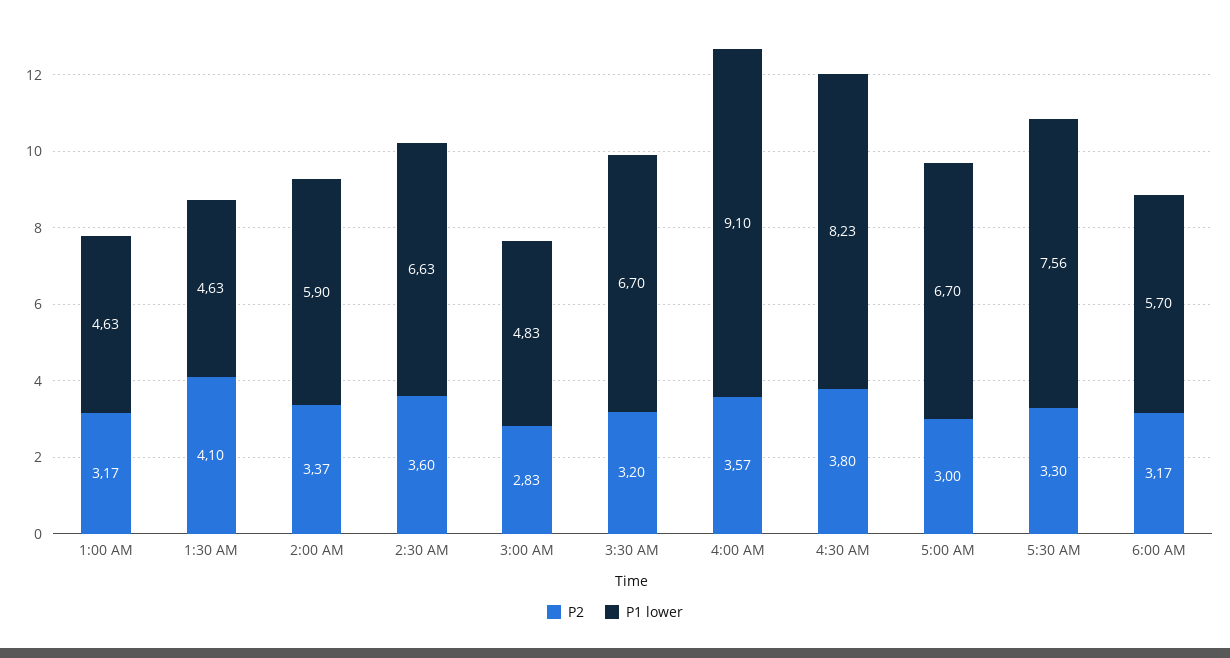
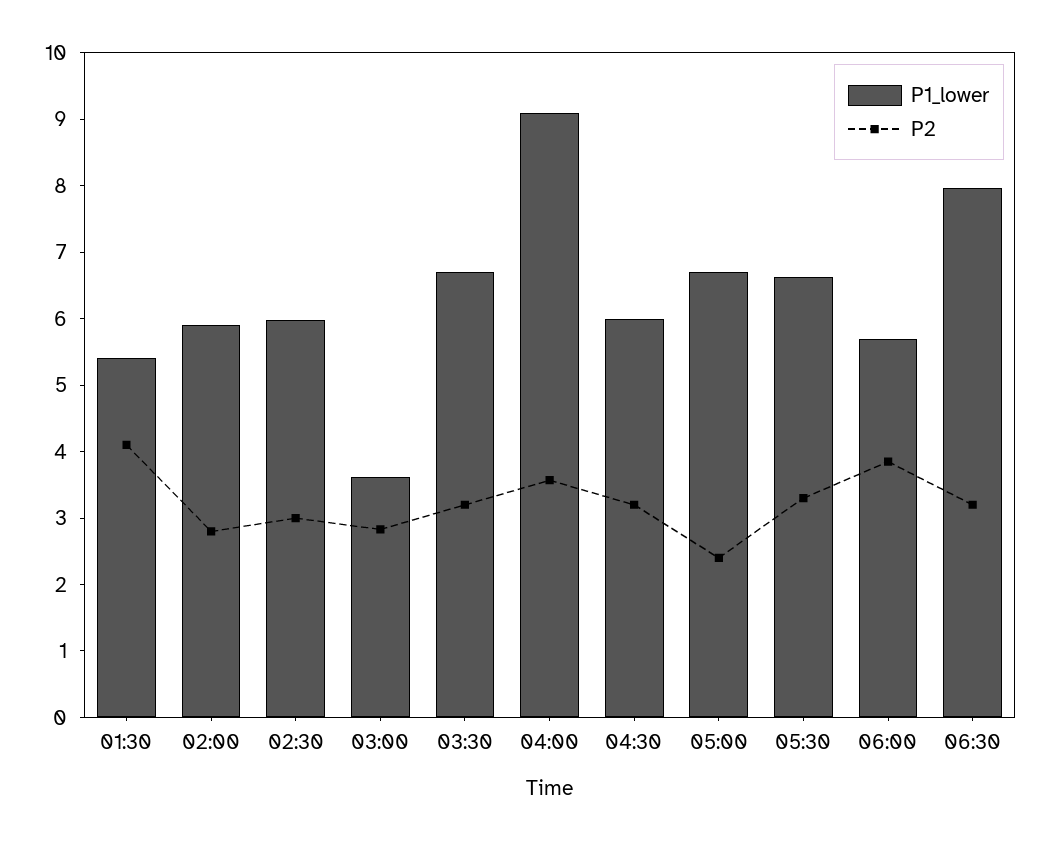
P2, 1:00 AM: 3.17 -> none
P1 lower, 1:00 AM: 4.63 -> none
P1 lower, 1:30 AM: 4.63 -> 5.4
P2, 2:00 AM: 3.37 -> 2.8
P2, 2:30 AM: 3.6 -> 3
P1 lower, 2:30 AM: 6.63 -> 6
P1 lower, 3:00 AM: 4.83 -> 3.6
P2, 4:30 AM: 3.8 -> 3.2
P1 lower, 4:30 AM: 8.23 -> 6
P2, 5:00 AM: 3 -> 2.4
P1 lower, 5:30 AM: 7.56 -> 6.6
P2, 6:00 AM: 3.17 -> 3.8
P1 lower, 06:30: none -> 8
P2, 06:30: none -> 3.2

